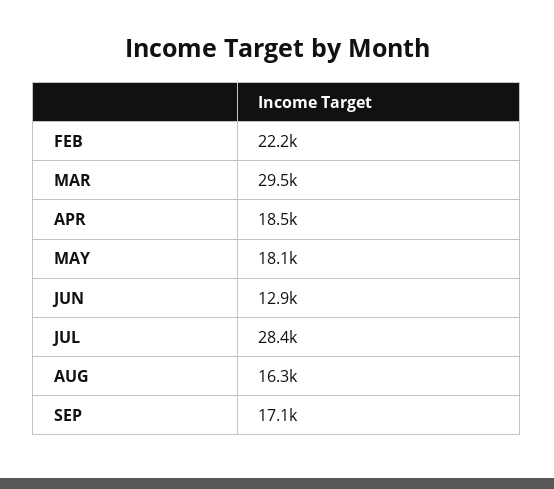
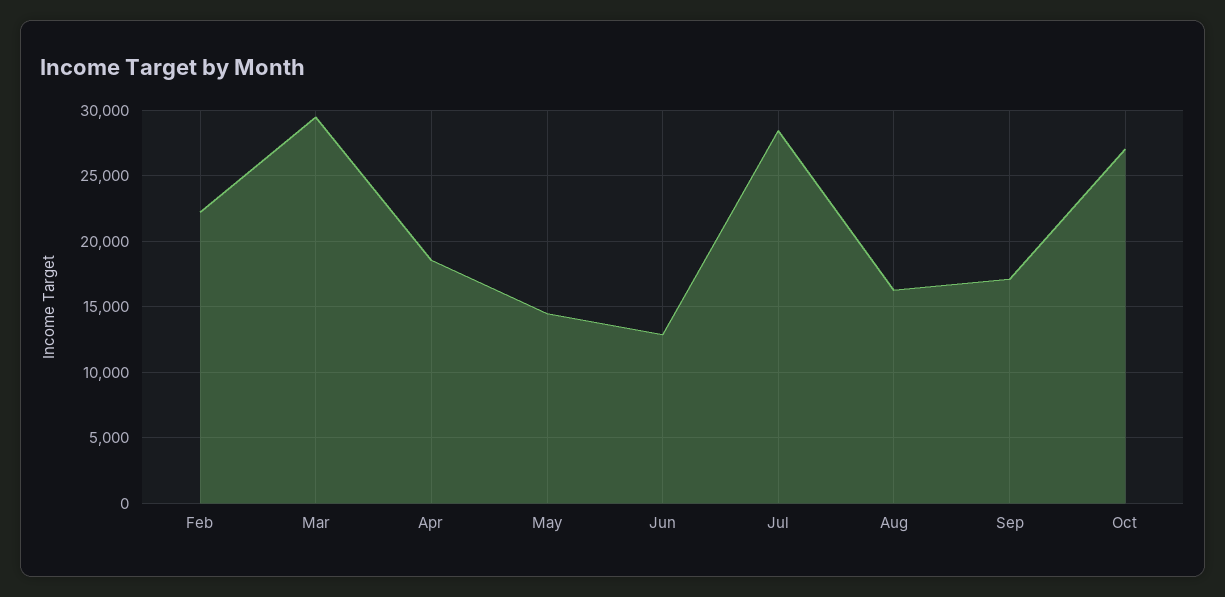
MAY: 18100 -> 14500
Oct: none -> 27000

